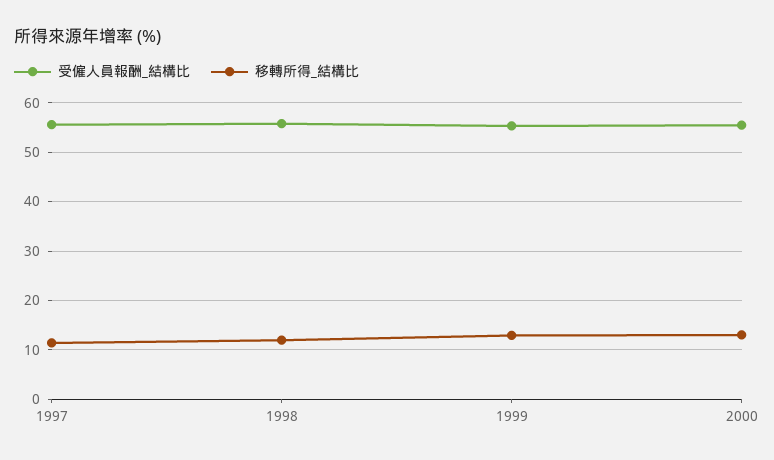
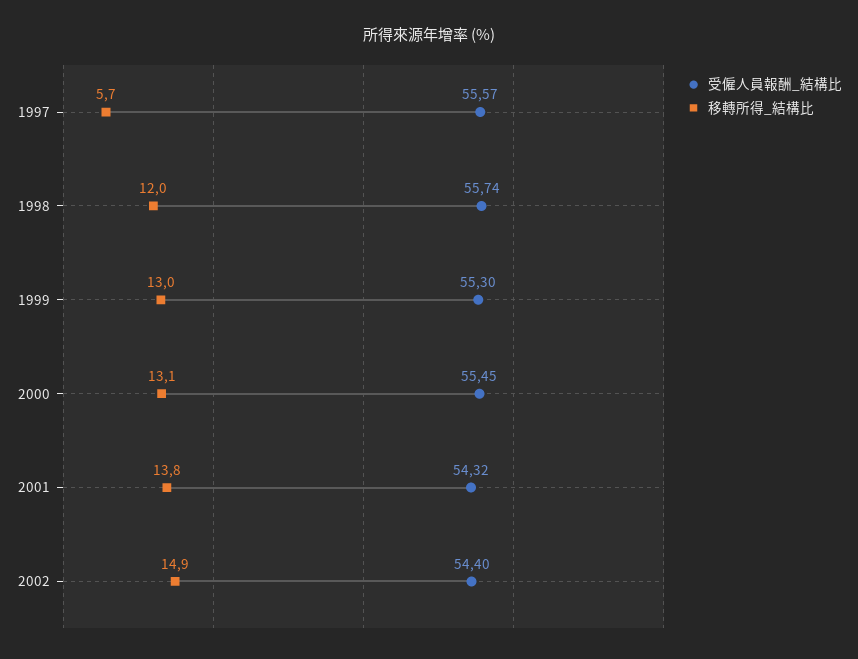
移轉所得_結構比, 1997: 12 -> 5.7
受僱人員報酬_結構比, 2001: none -> 54.32
移轉所得_結構比, 2001: none -> 13.8
受僱人員報酬_結構比, 2002: none -> 54.4
移轉所得_結構比, 2002: none -> 14.9

